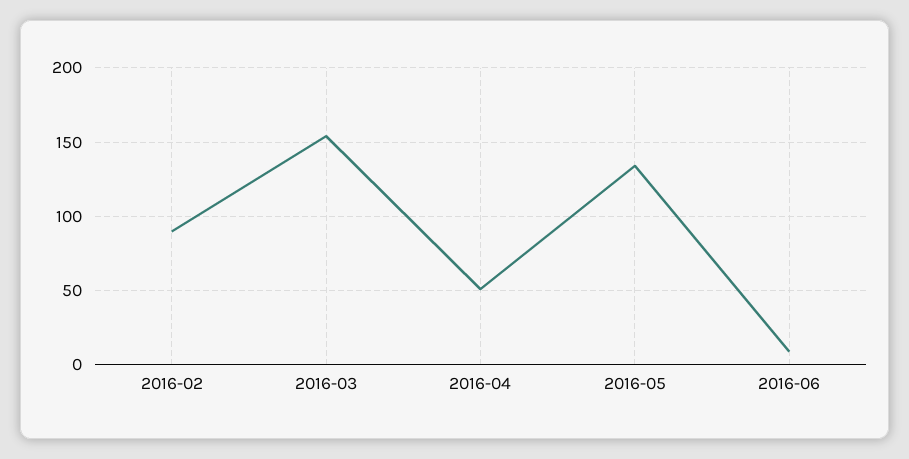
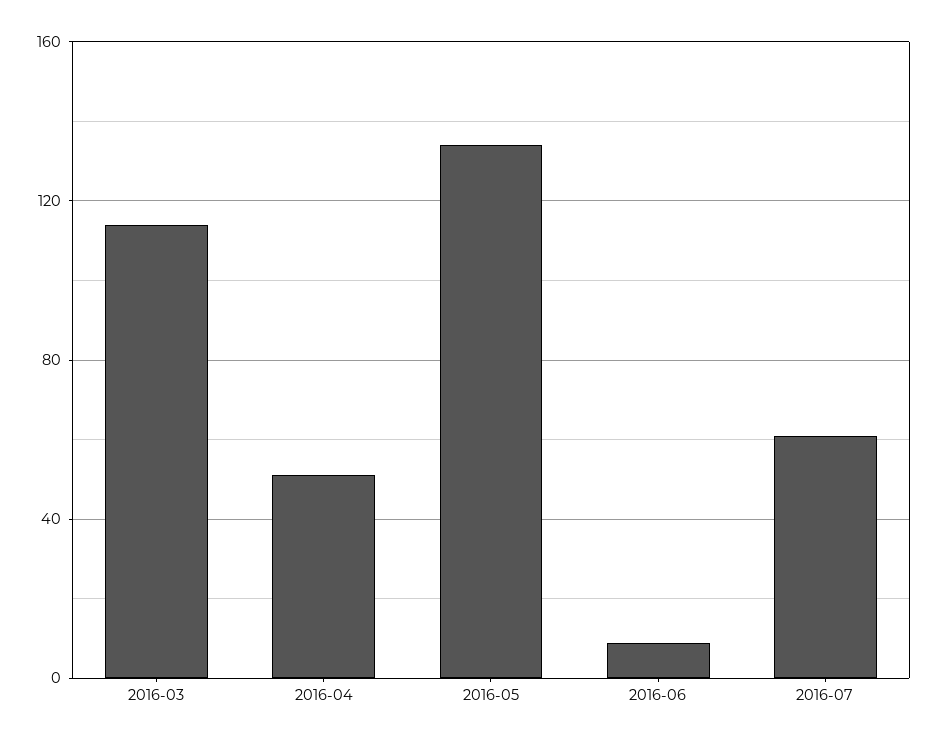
2016-02: 90 -> none
2016-03: 155 -> 115
2016-07: none -> 60

